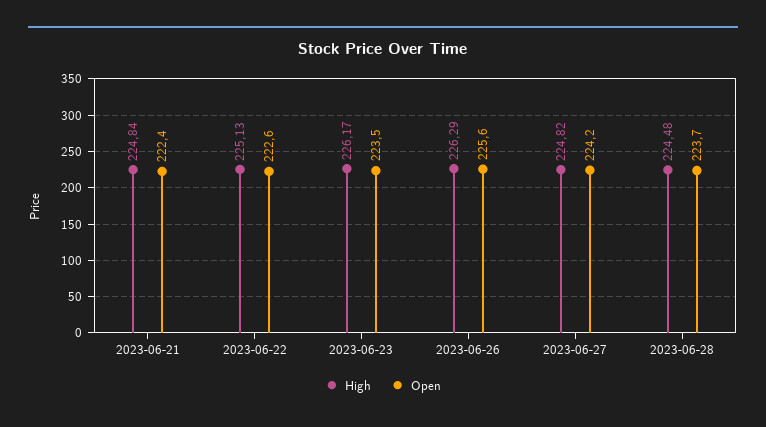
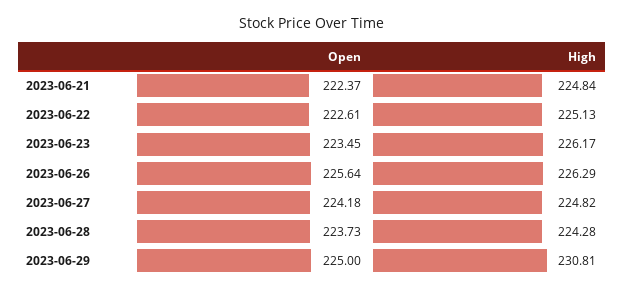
High, 2023-06-28: 224.48 -> 224.28
Open, 2023-06-29: none -> 225
High, 2023-06-29: none -> 230.81

